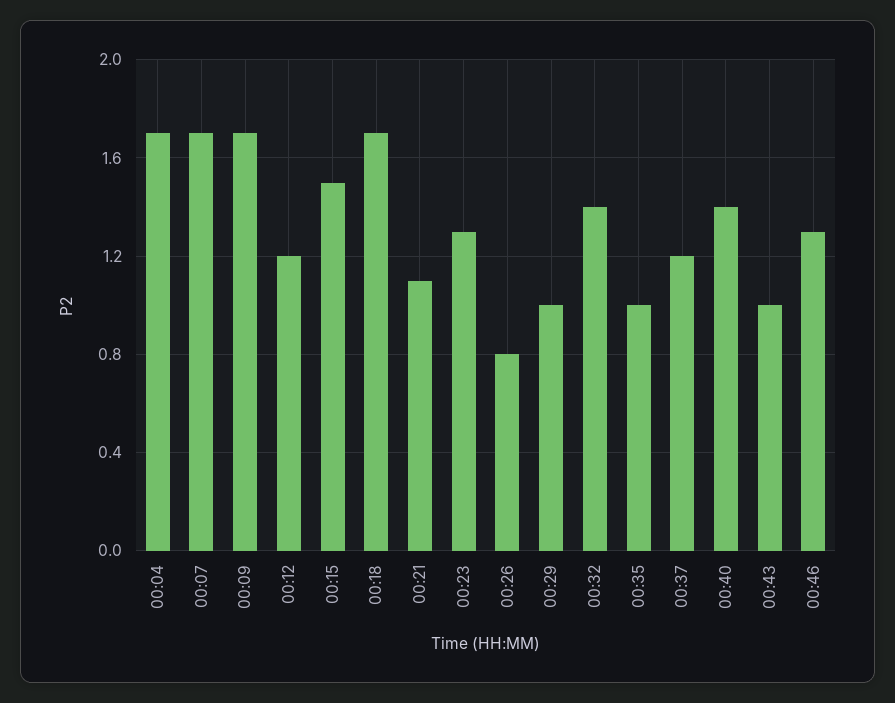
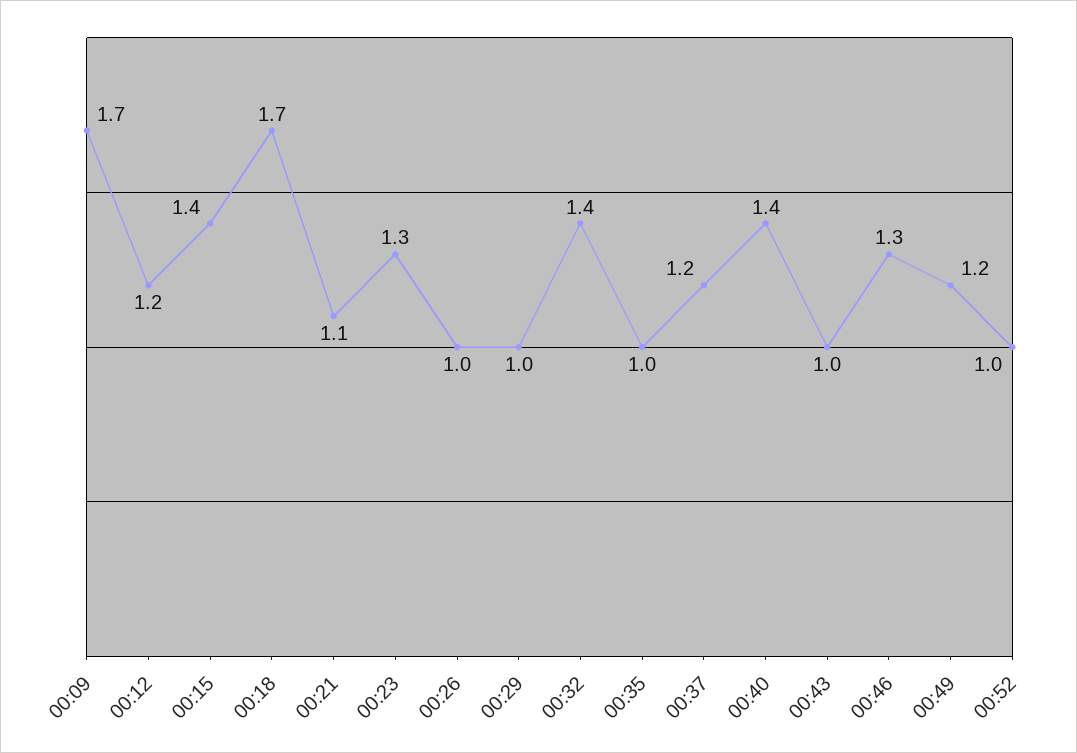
00:04: 1.7 -> none
00:07: 1.7 -> none
00:15: 1.5 -> 1.4
00:26: 0.8 -> 1
00:49: none -> 1.2
00:52: none -> 1

